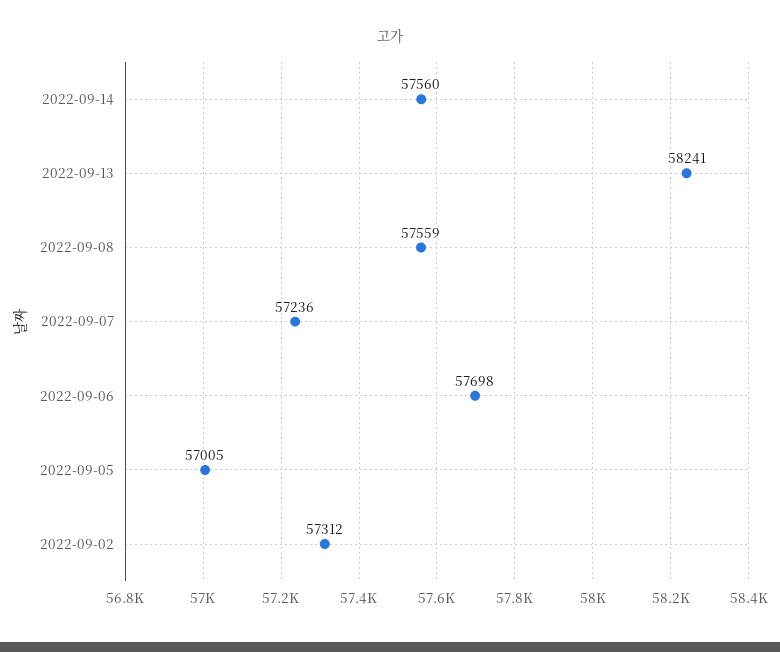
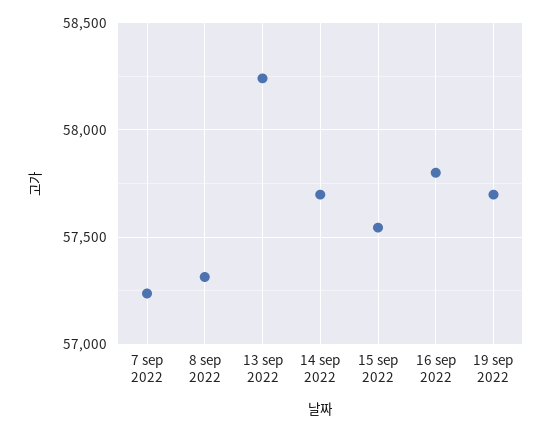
2022-09-14: 57560 -> 57700
2022-09-08: 57559 -> 57300
2022-09-06: 57698 -> none
2022-09-05: 57005 -> none
2022-09-02: 57312 -> none
15 sep 2022: none -> 57550
16 sep 2022: none -> 57800
19 sep 2022: none -> 57700

